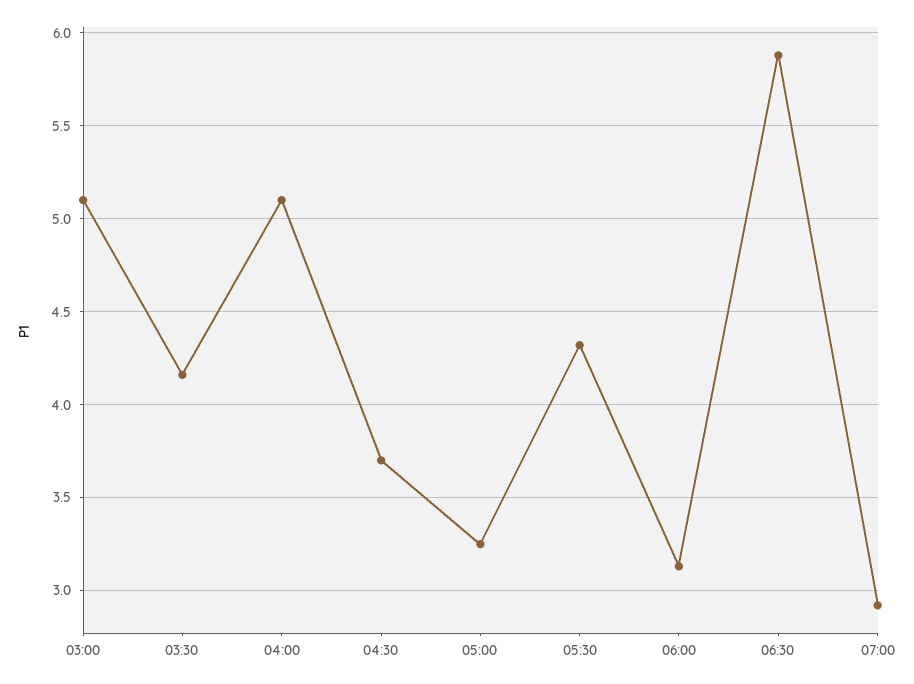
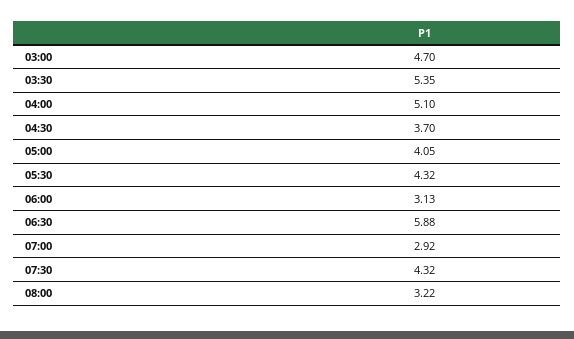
03:00: 5.1 -> 4.7
03:30: 4.15 -> 5.35
05:00: 3.25 -> 4.05
07:30: none -> 4.32
08:00: none -> 3.22

